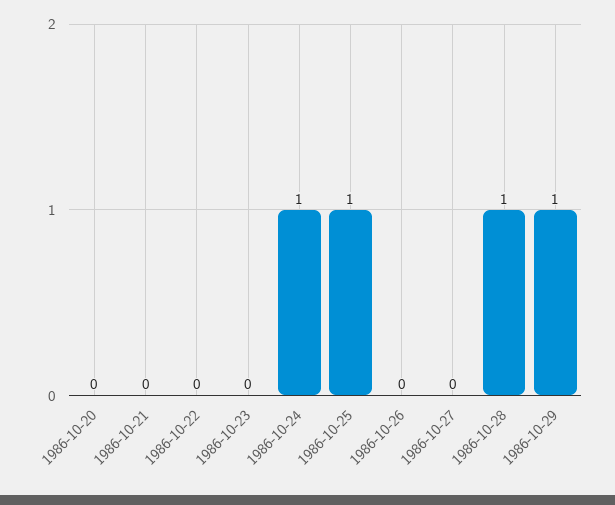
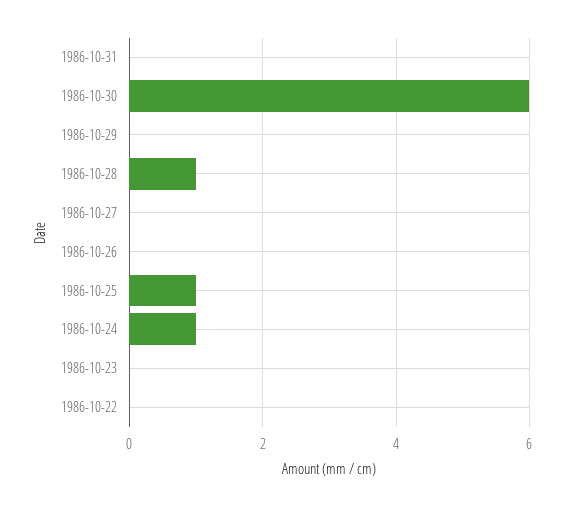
1986-10-20: 0 -> none
1986-10-21: 0 -> none
1986-10-29: 1 -> 0
1986-10-31: none -> 0
1986-10-30: none -> 6

